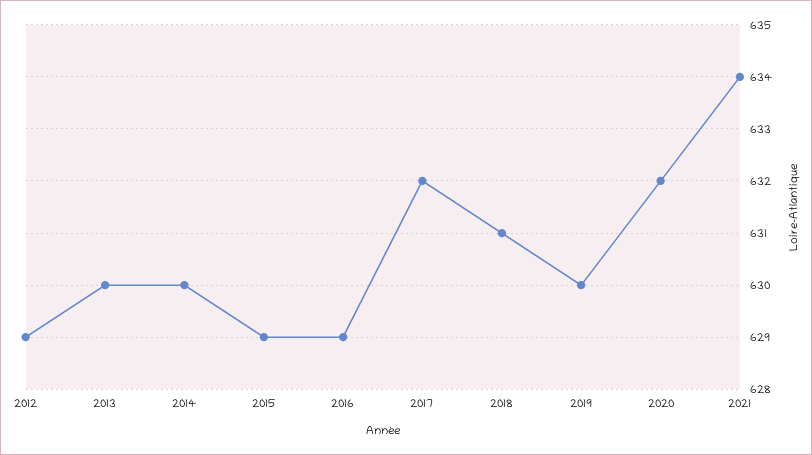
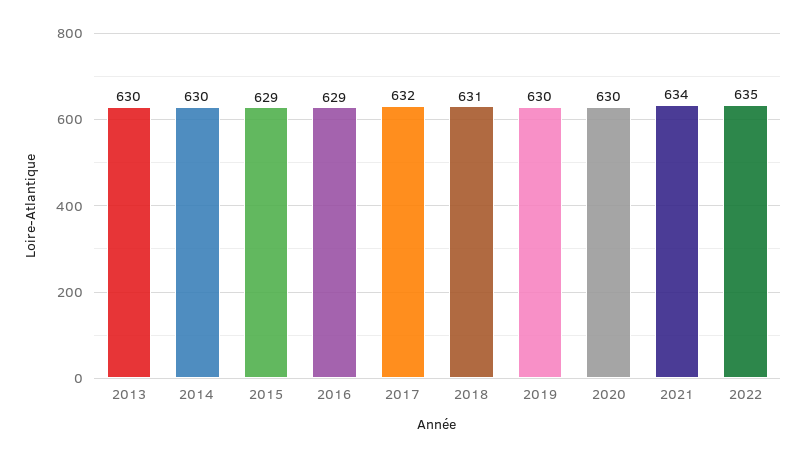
2012: 629 -> none
2020: 632 -> 630
2022: none -> 635

